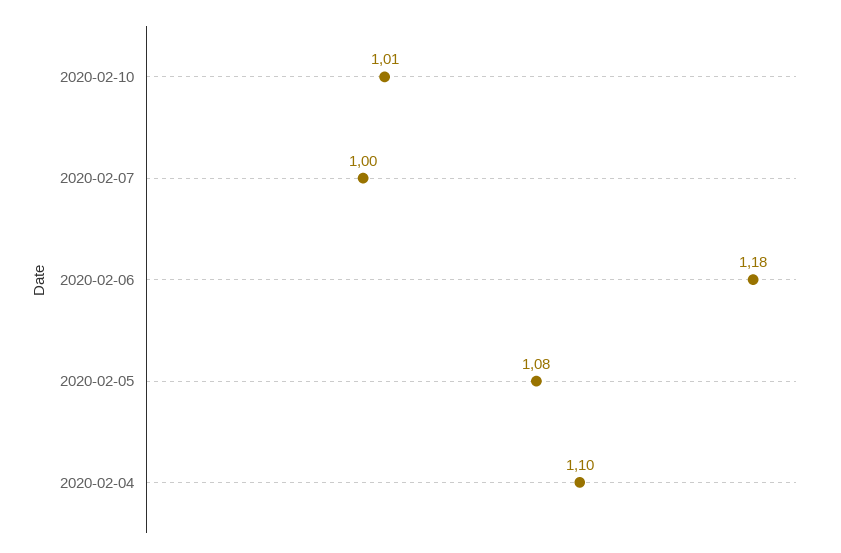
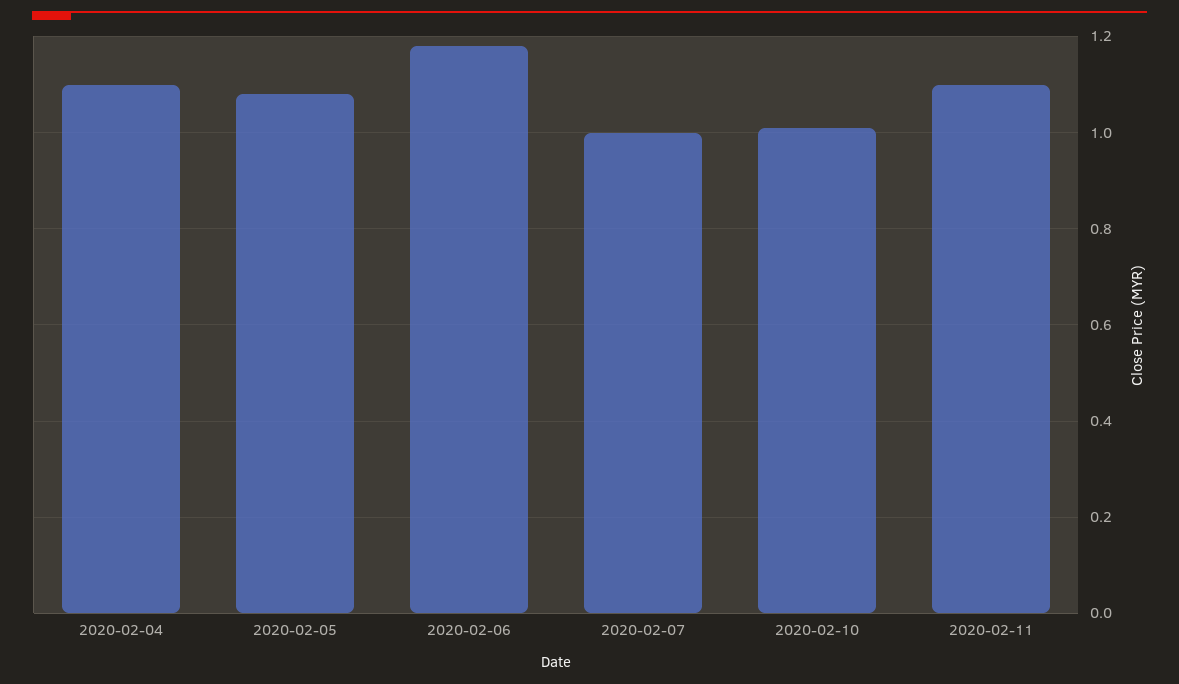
2020-02-11: none -> 1.1

